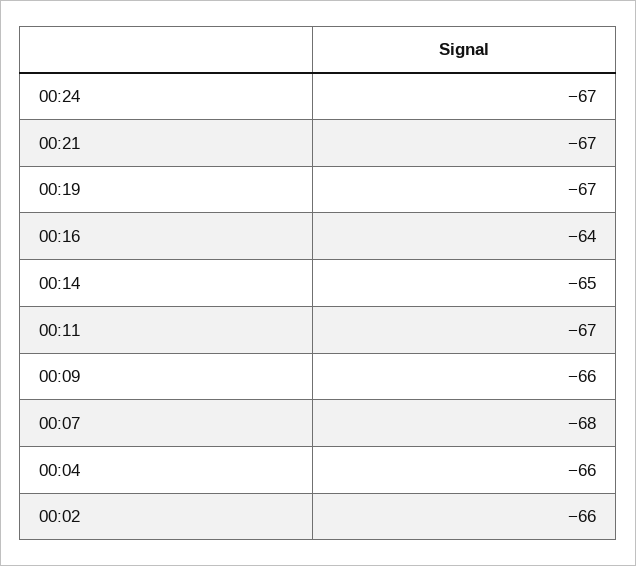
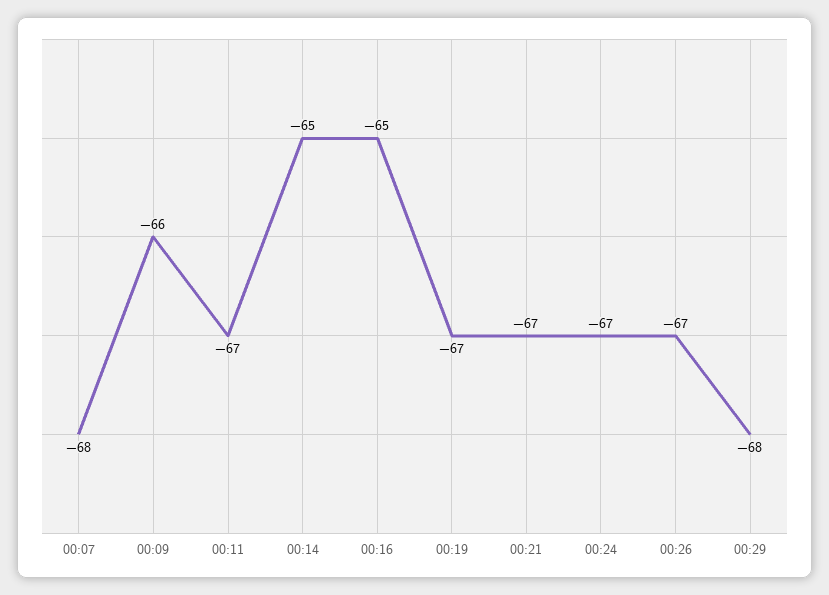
00:16: -64 -> -65
00:04: -66 -> none
00:02: -66 -> none
00:26: none -> -67
00:29: none -> -68

